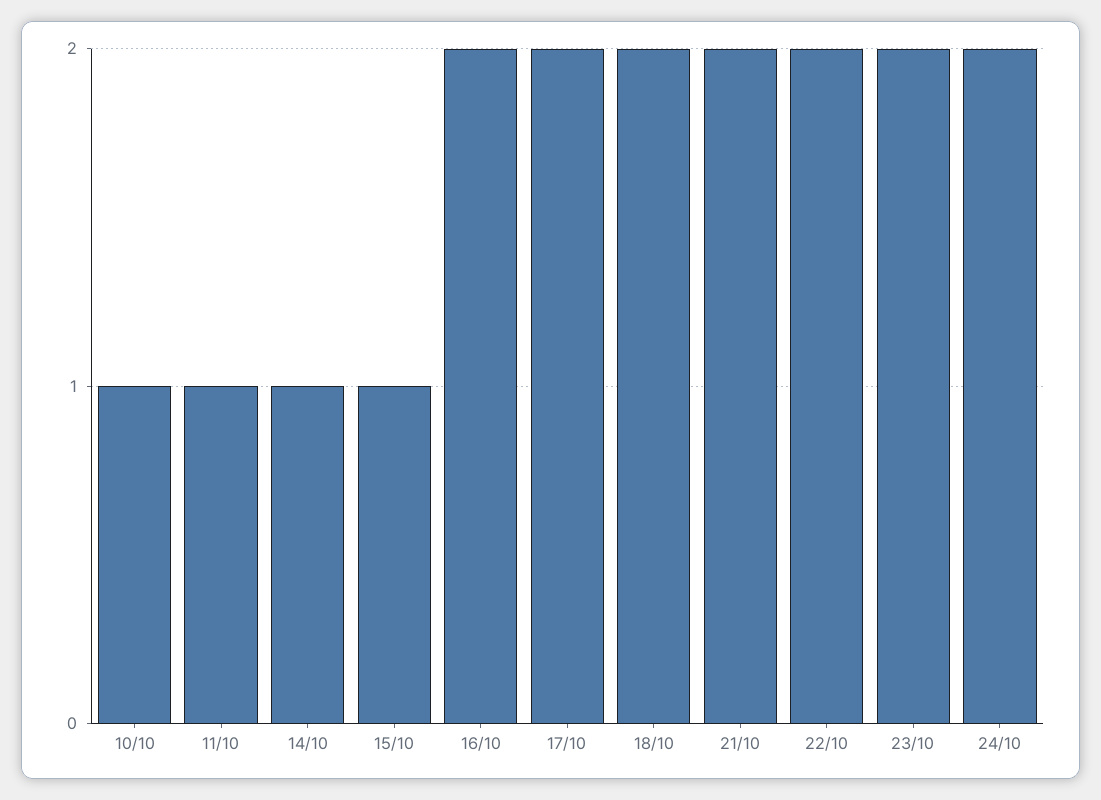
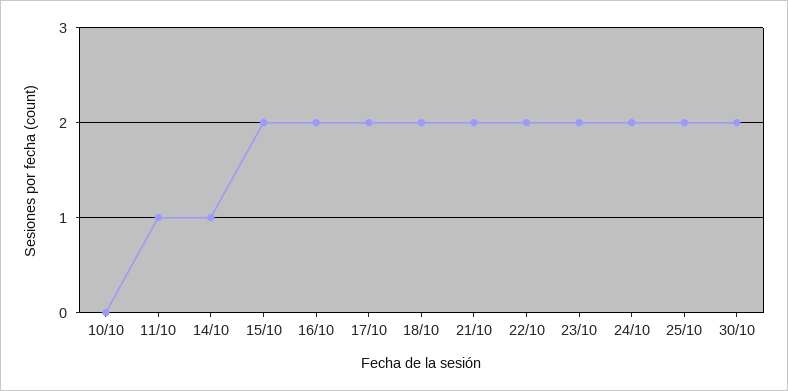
10/10: 1 -> 0
15/10: 1 -> 2
25/10: none -> 2
30/10: none -> 2

